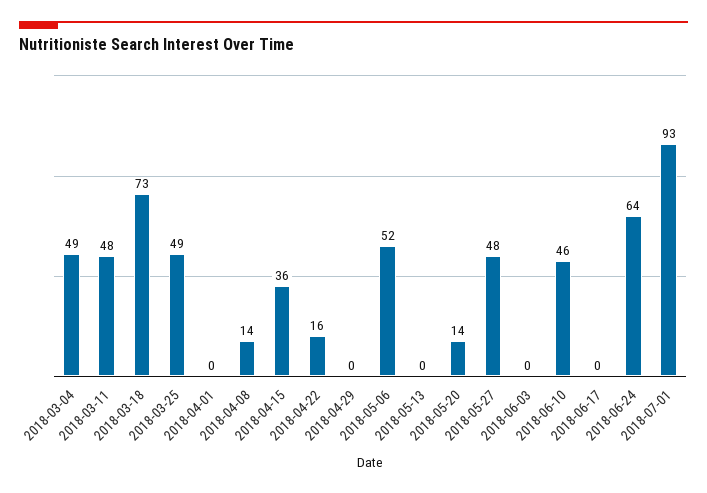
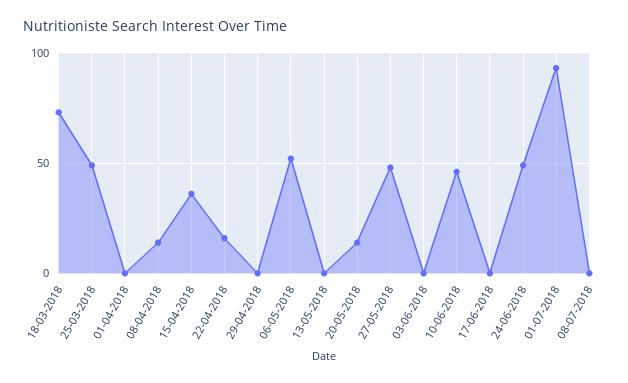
2018-03-04: 49 -> none
2018-03-11: 48 -> none
2018-06-24: 64 -> 50
08-07-2018: none -> 0

